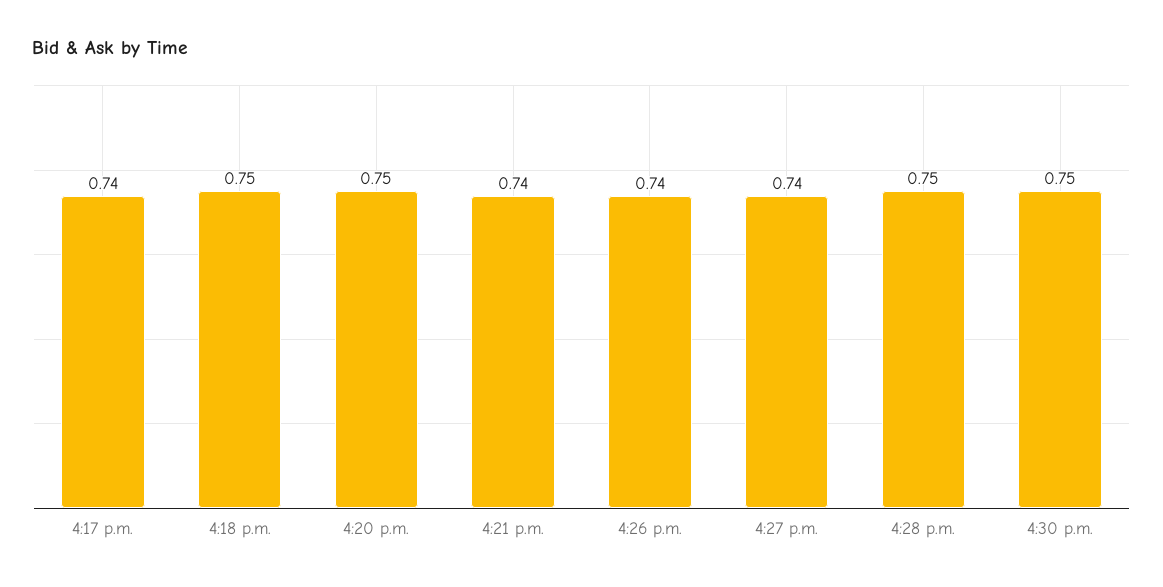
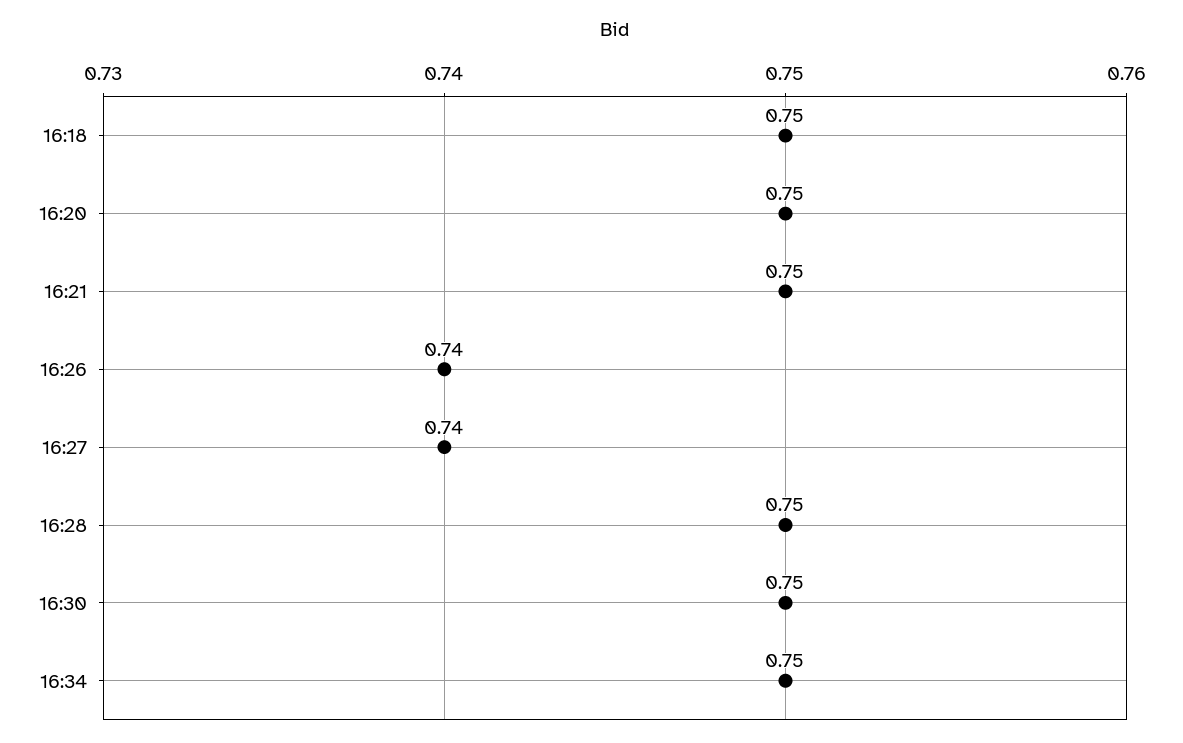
4:17 p.m.: 0.74 -> none
4:21 p.m.: 0.74 -> 0.75
16:34: none -> 0.75

